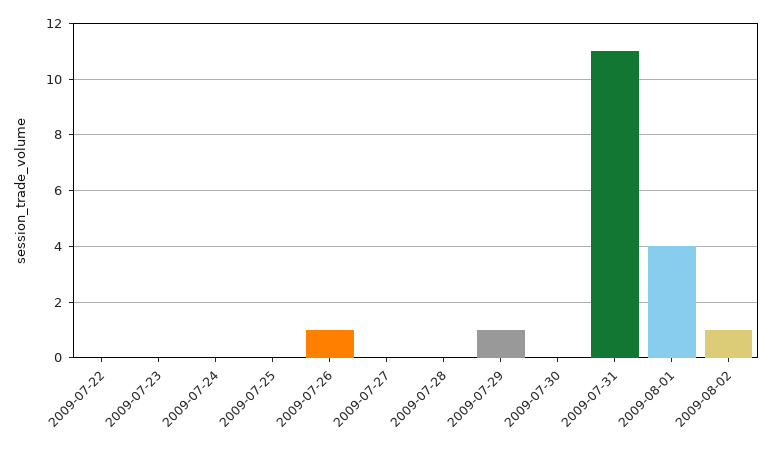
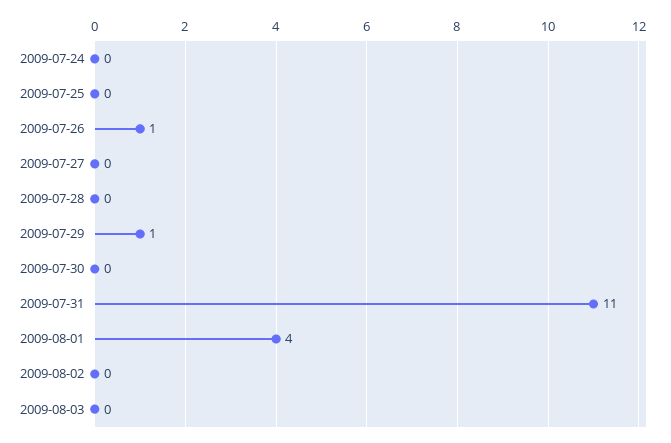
2009-07-22: 0 -> none
2009-07-23: 0 -> none
2009-08-02: 1 -> 0
2009-08-03: none -> 0

